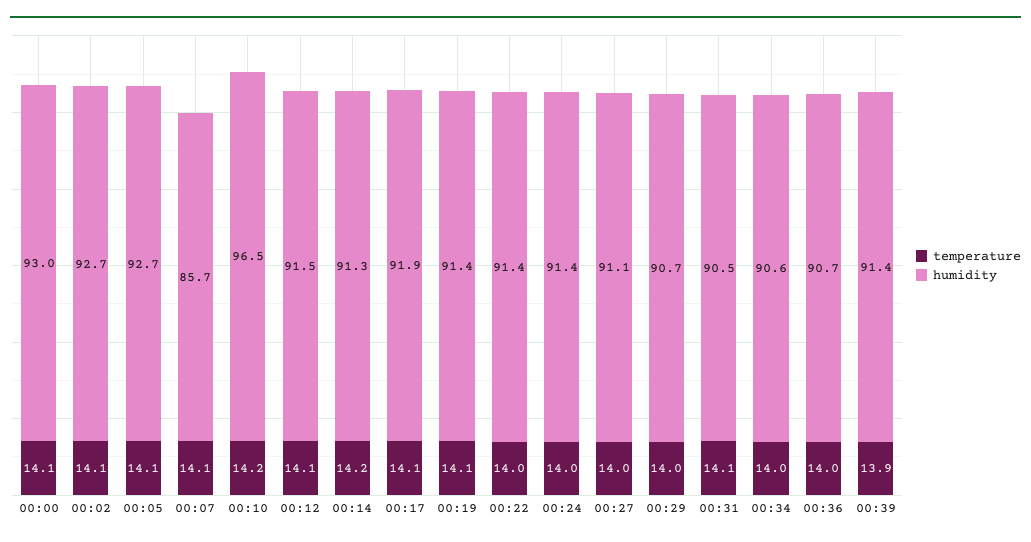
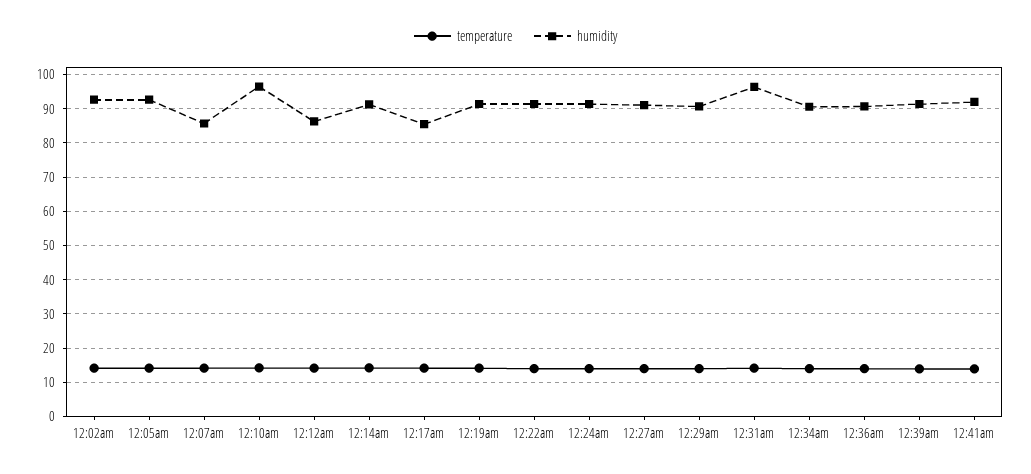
temperature, 00:00: 14.1 -> none
humidity, 00:00: 93 -> none
humidity, 00:12: 91.5 -> 86
humidity, 00:17: 91.9 -> 86
humidity, 00:31: 90.5 -> 96
temperature, 12:41am: none -> 14
humidity, 12:41am: none -> 92

